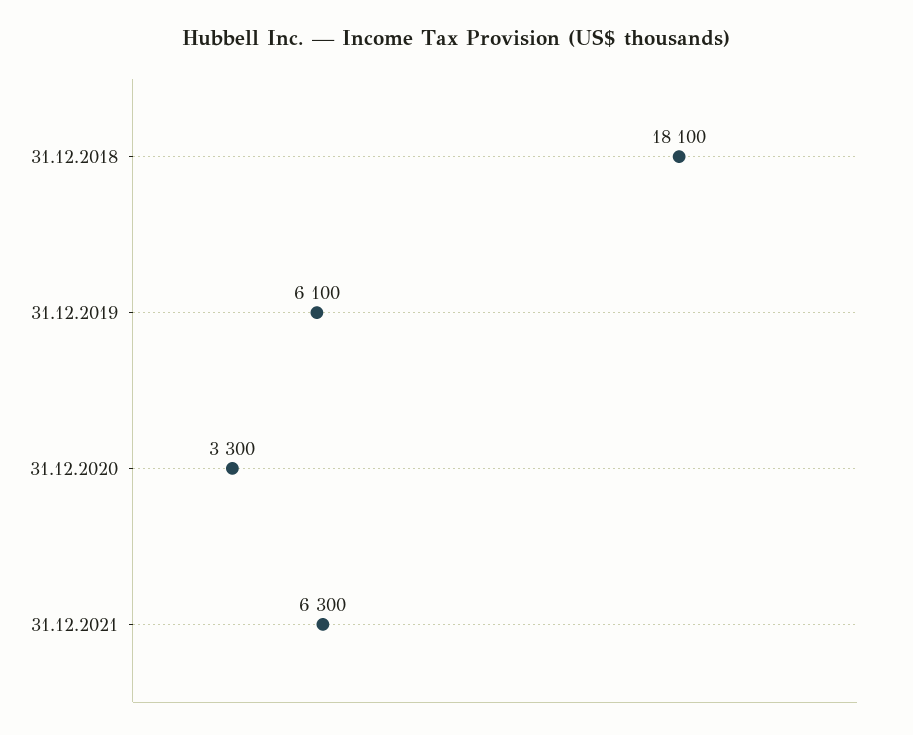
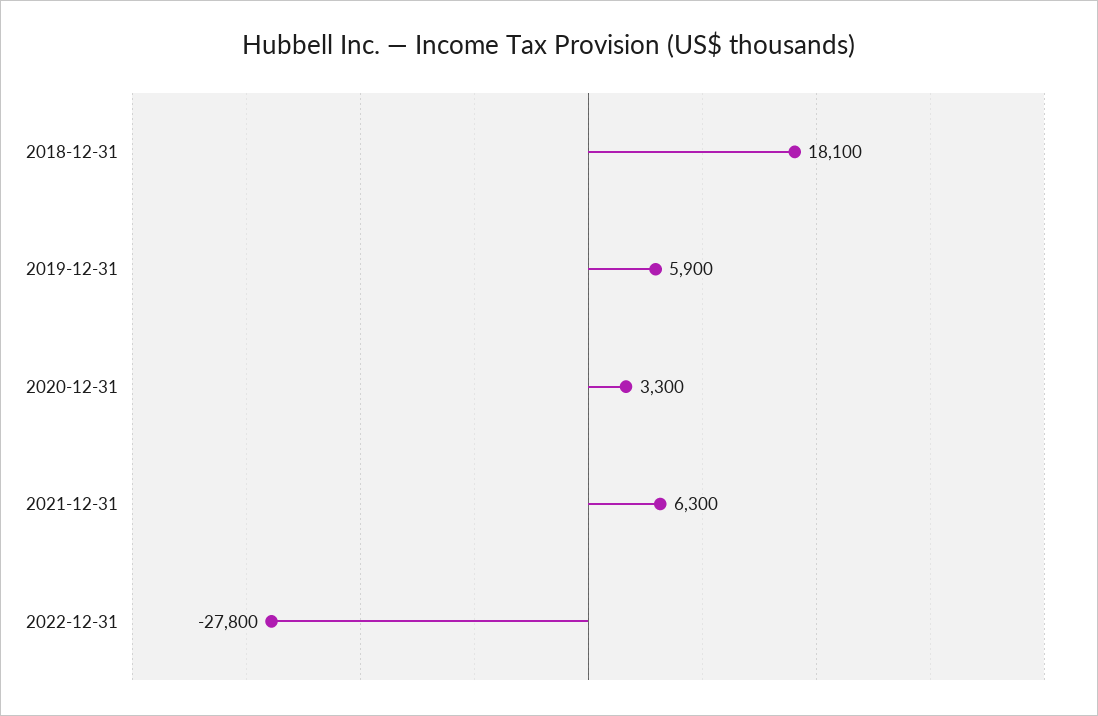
31.12.2019: 6100 -> 5900
2022-12-31: none -> -27800

